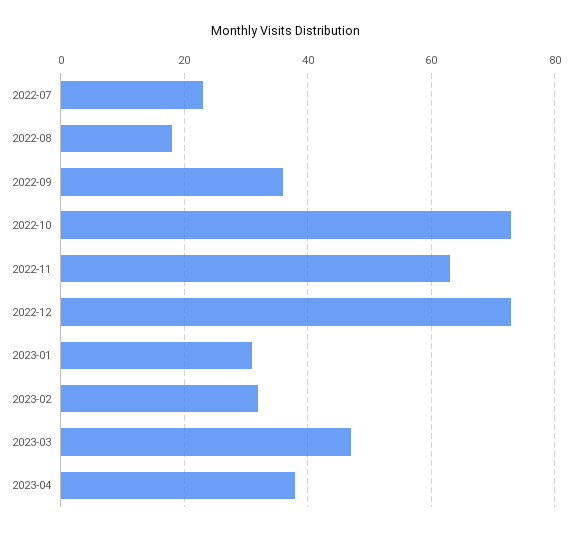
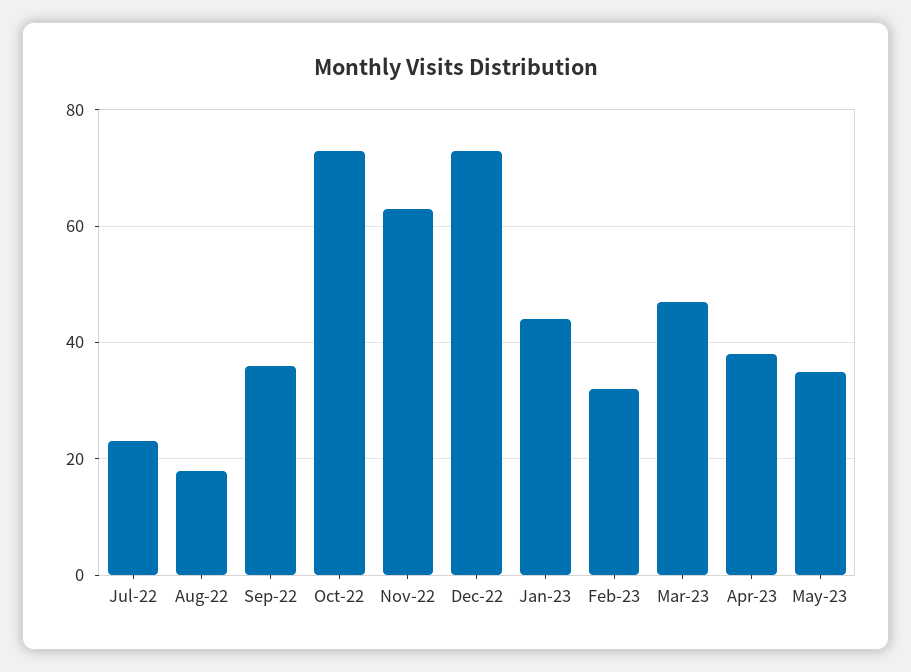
2023-01: 30 -> 45
May-23: none -> 35

